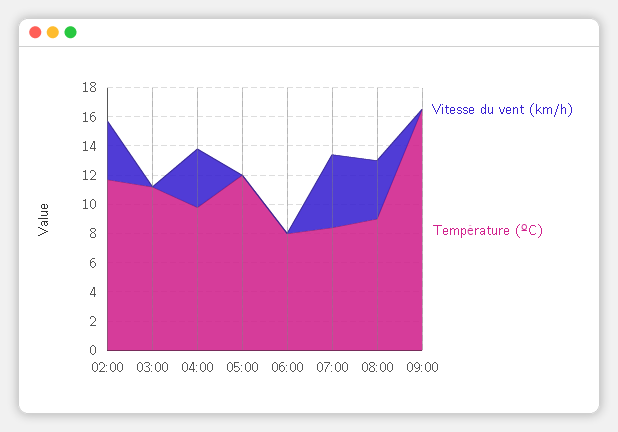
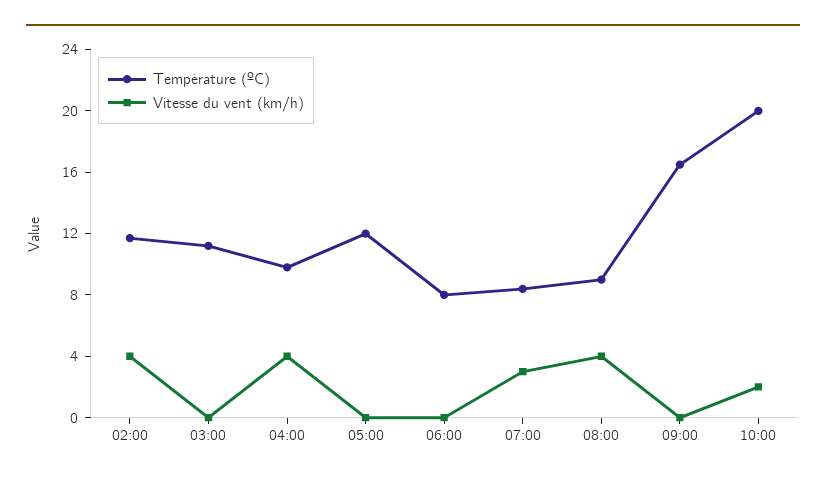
Vitesse du vent (km/h), 07:00: 5 -> 3
Température (ºC), 10:00: none -> 20
Vitesse du vent (km/h), 10:00: none -> 2

